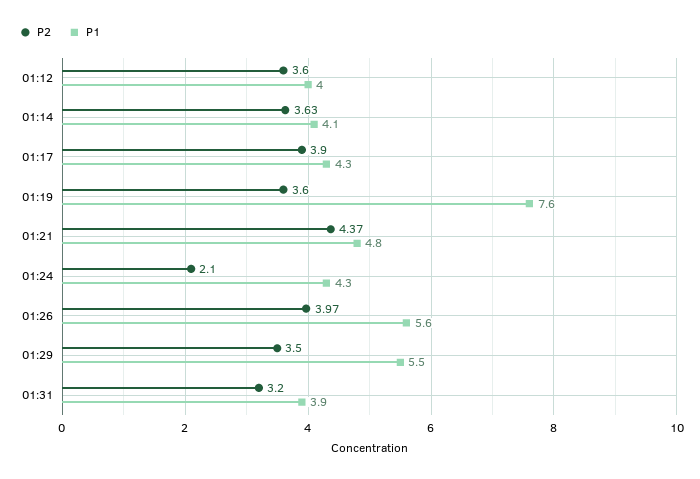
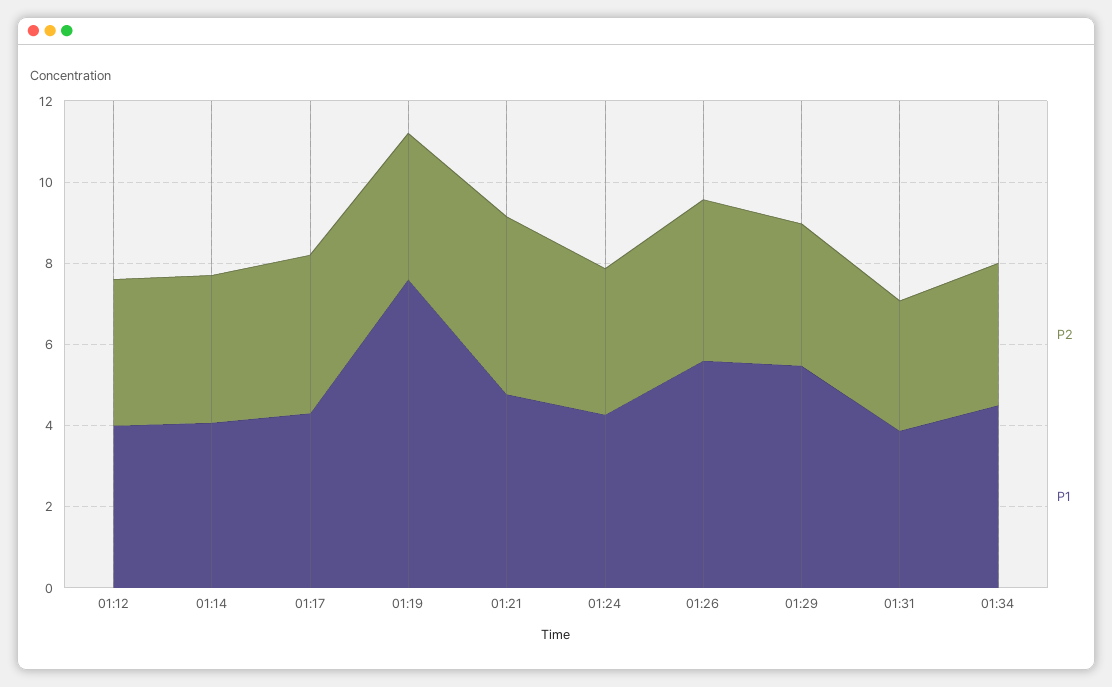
P2, 01:24: 2.1 -> 3.5
P2, 01:34: none -> 3.5
P1, 01:34: none -> 4.5

